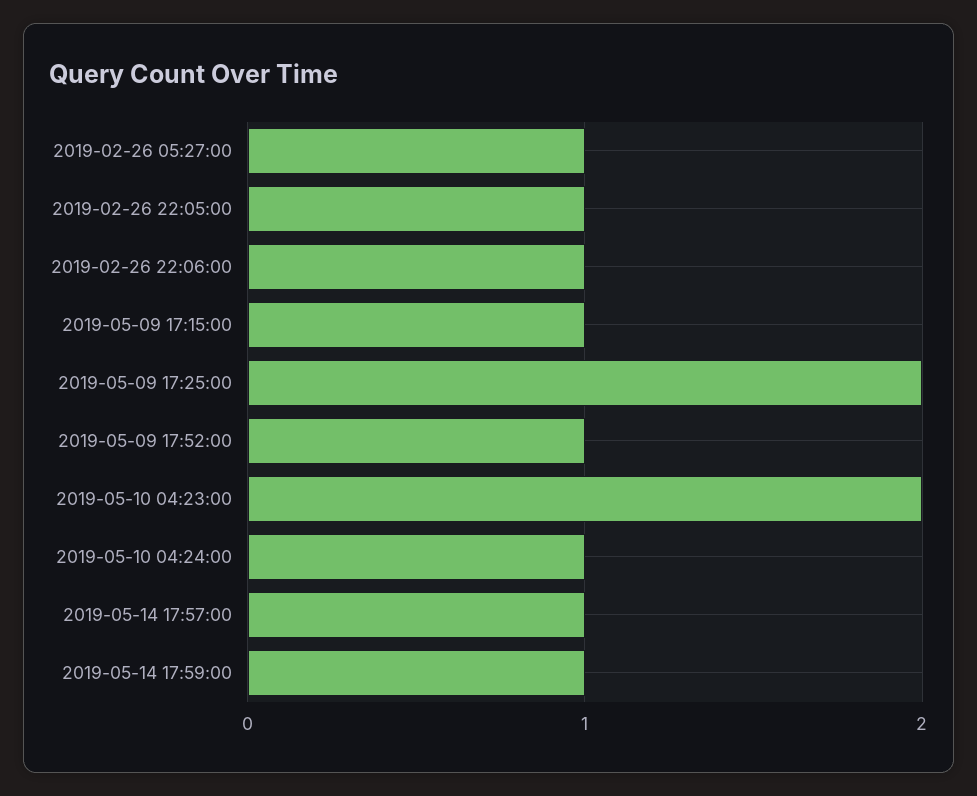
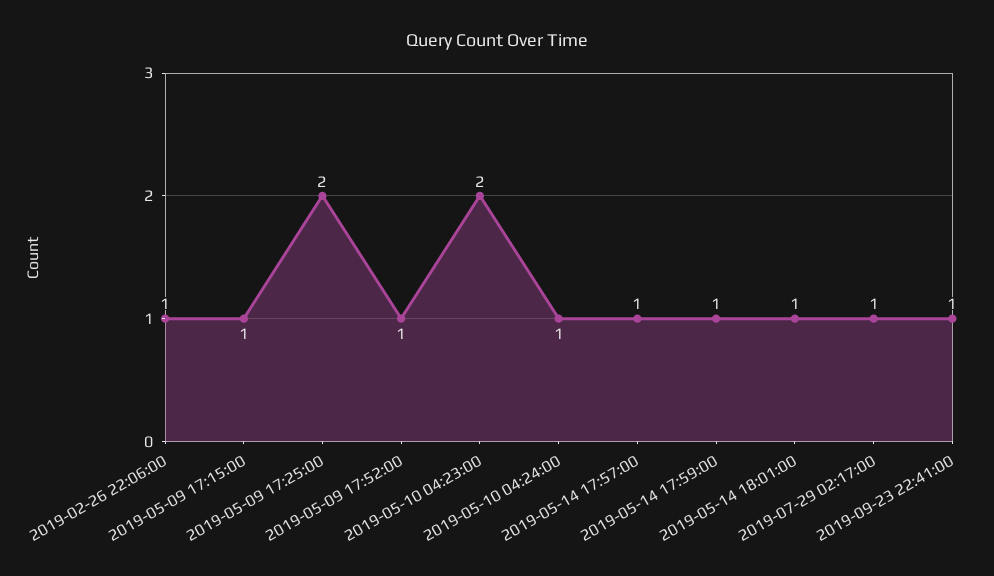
2019-02-26 05:27:00: 1 -> none
2019-02-26 22:05:00: 1 -> none
2019-05-14 18:01:00: none -> 1
2019-07-29 02:17:00: none -> 1
2019-09-23 22:41:00: none -> 1

